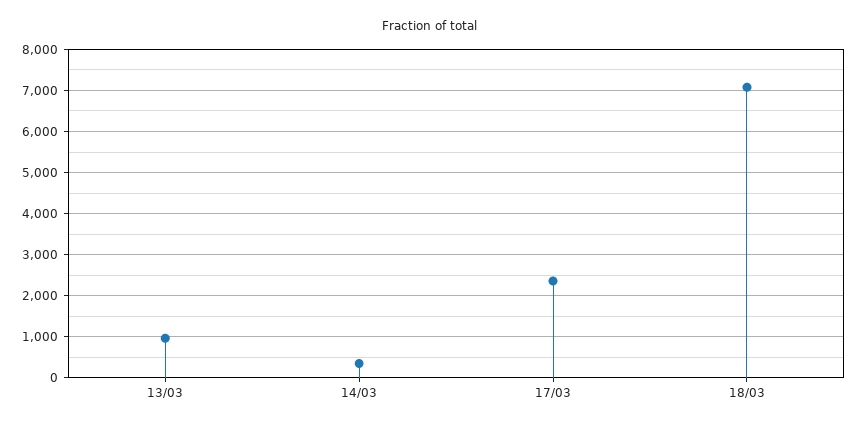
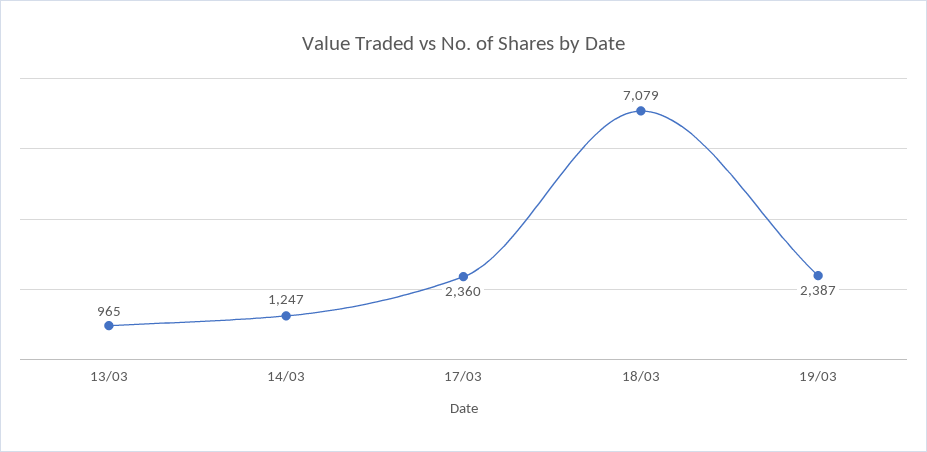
14/03: 400 -> 1247
19/03: none -> 2387

